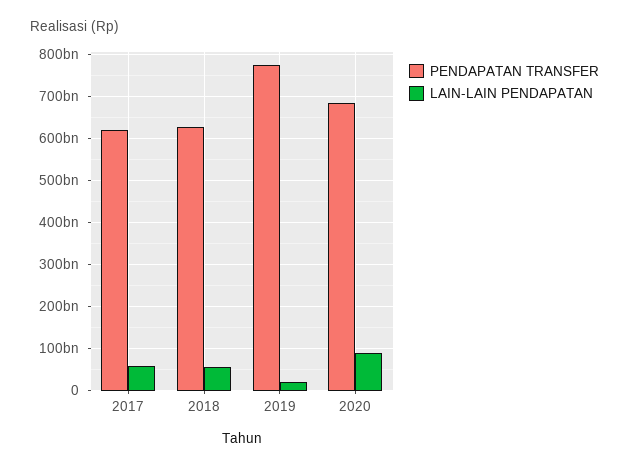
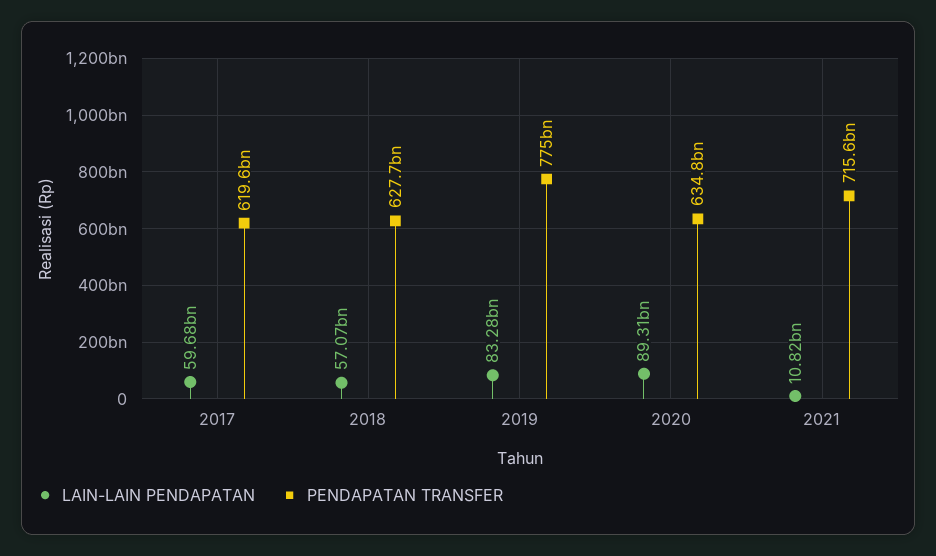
LAIN-LAIN PENDAPATAN, 2019: 20000000000 -> 83280000000
PENDAPATAN TRANSFER, 2020: 680000000000 -> 634800000000
LAIN-LAIN PENDAPATAN, 2021: none -> 10820000000
PENDAPATAN TRANSFER, 2021: none -> 715600000000

